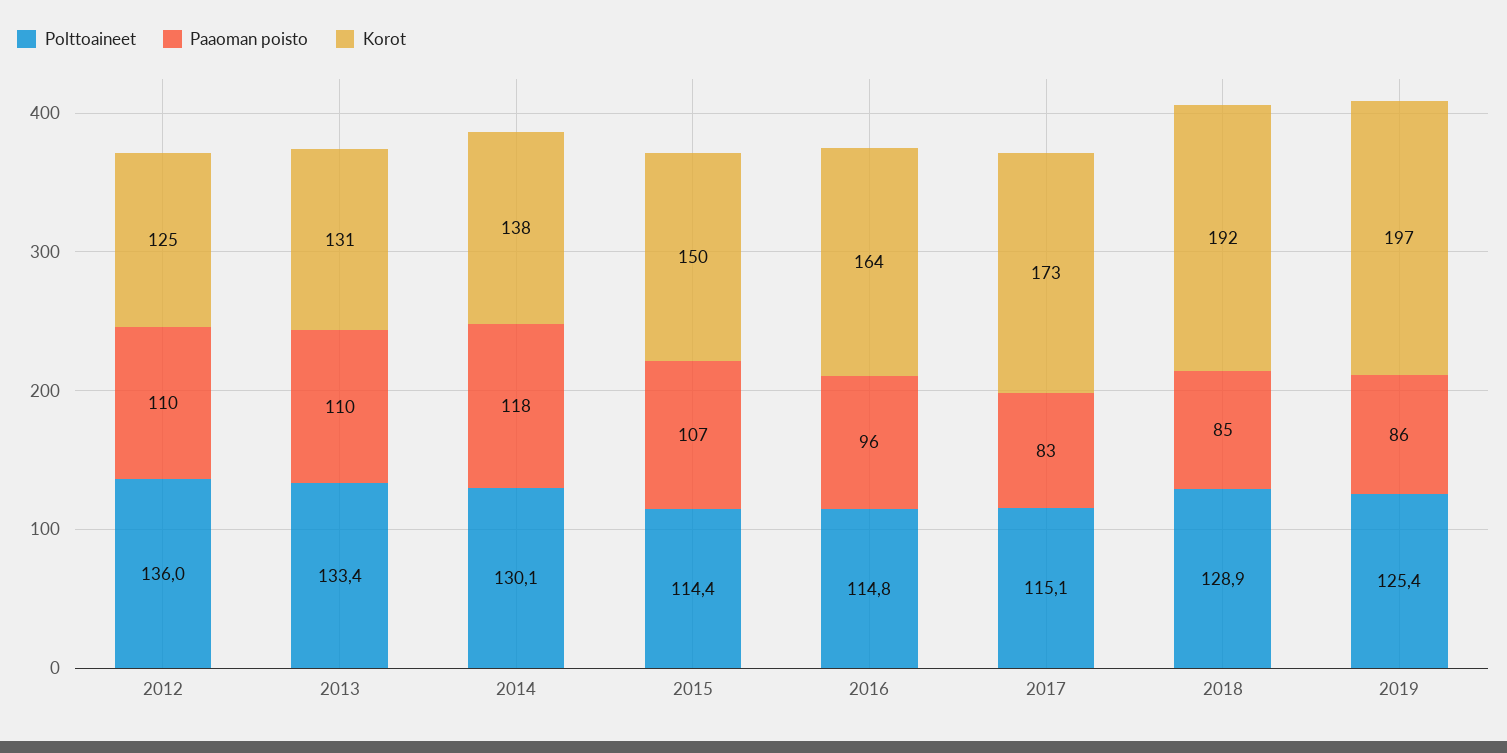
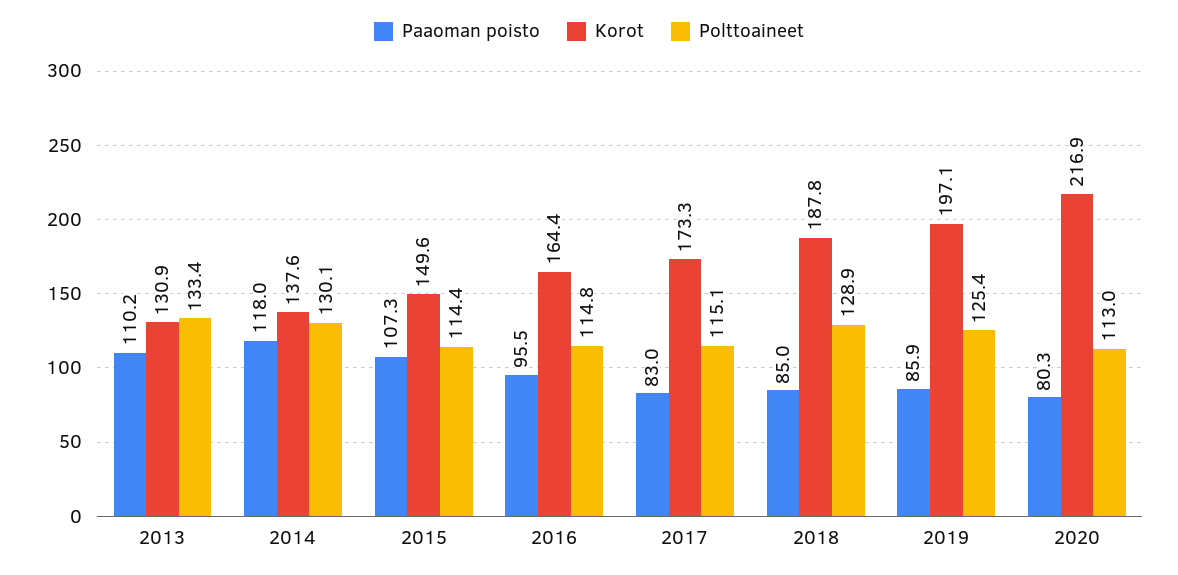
Polttoaineet, 2012: 136 -> none
Paaoman poisto, 2012: 110 -> none
Korot, 2012: 125 -> none
Korot, 2018: 192 -> 187.8
Paaoman poisto, 2020: none -> 80.3
Korot, 2020: none -> 216.9
Polttoaineet, 2020: none -> 113

